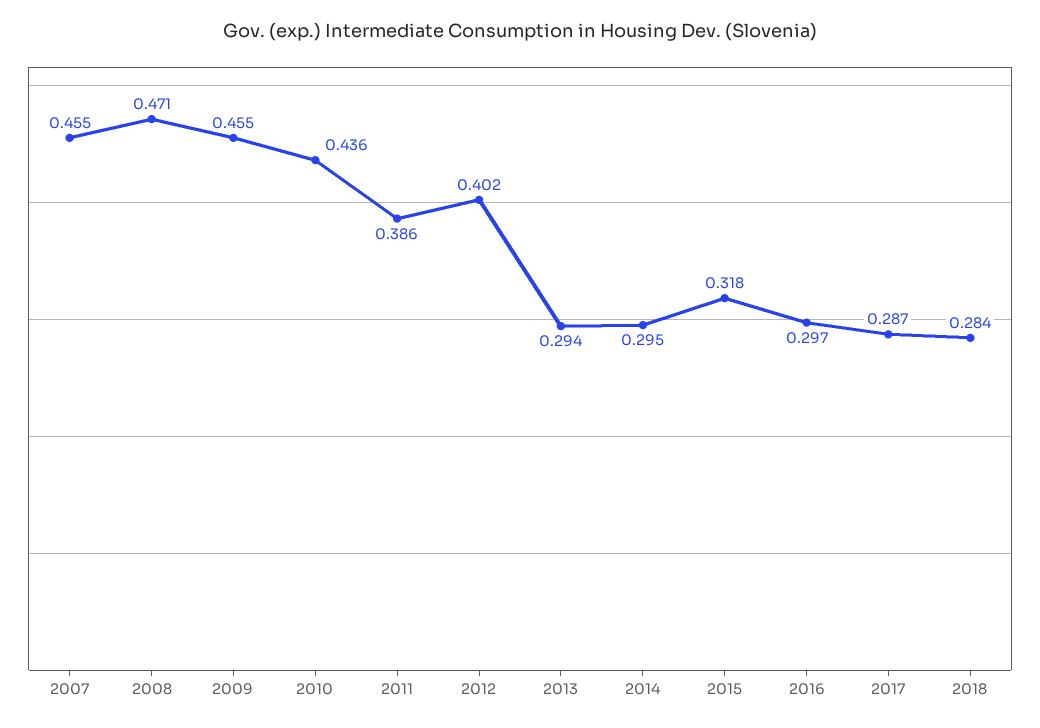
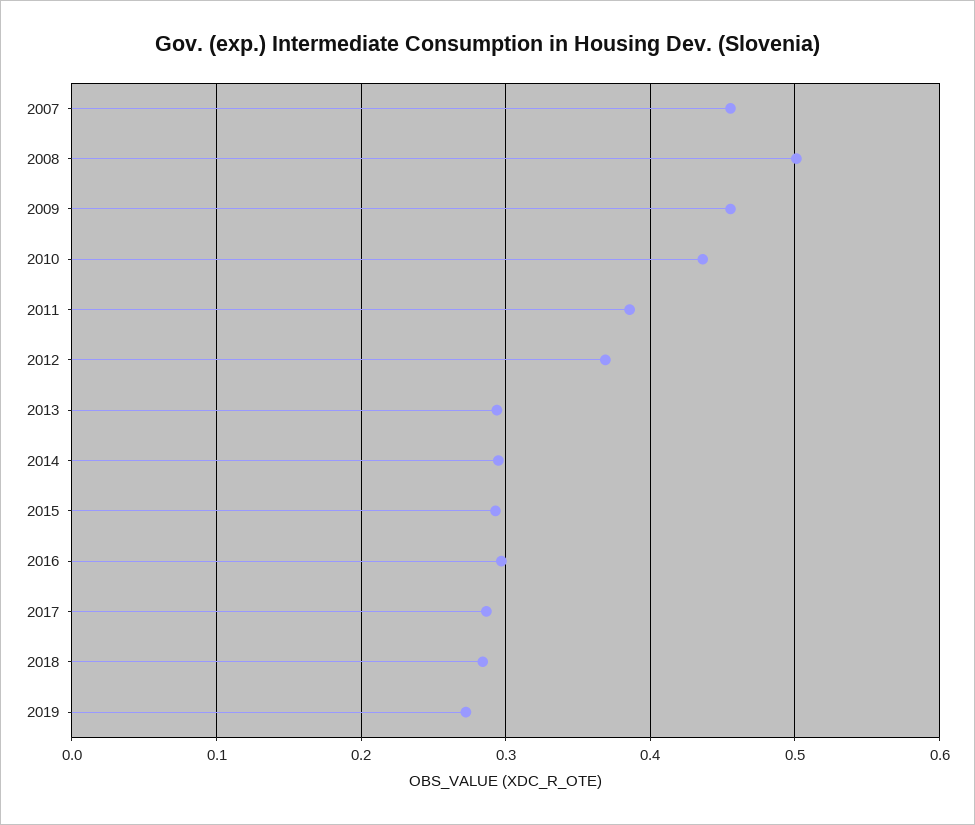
2008: 0.471 -> 0.5
2012: 0.402 -> 0.37
2015: 0.318 -> 0.29
2019: none -> 0.27

